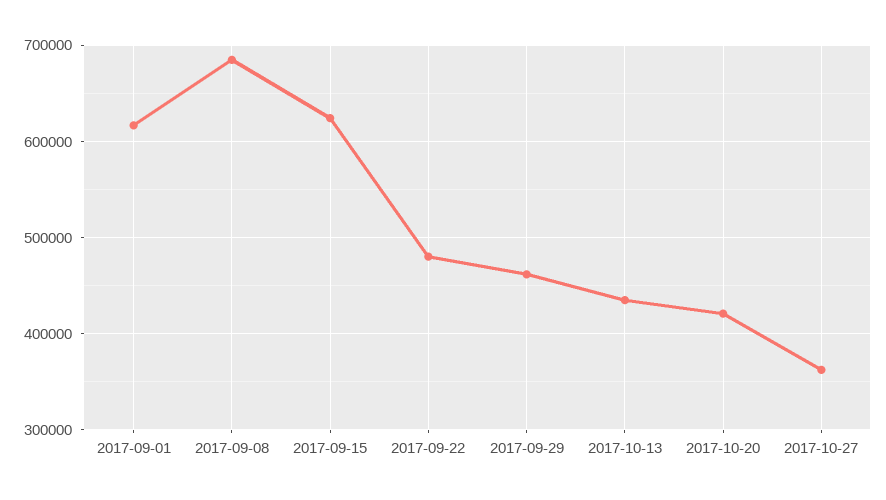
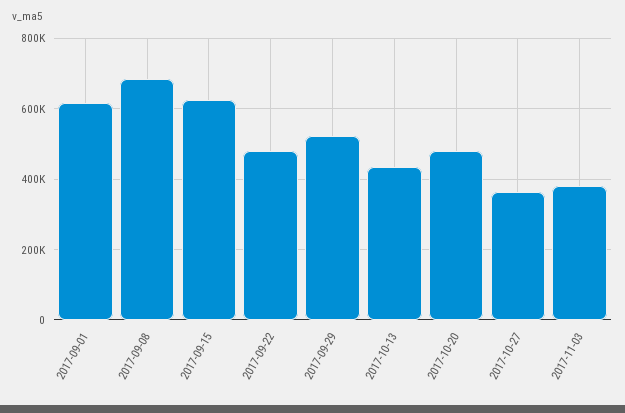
2017-09-29: 460000 -> 520000
2017-10-20: 420000 -> 480000
2017-11-03: none -> 380000

